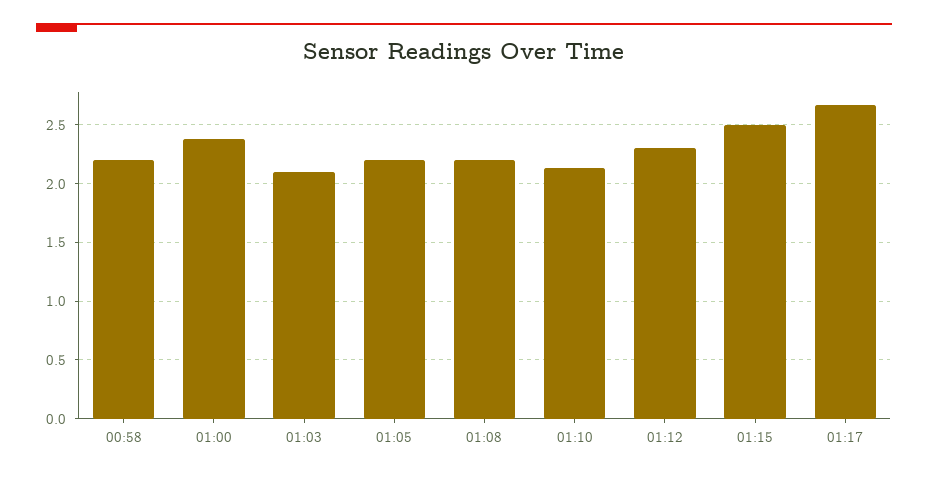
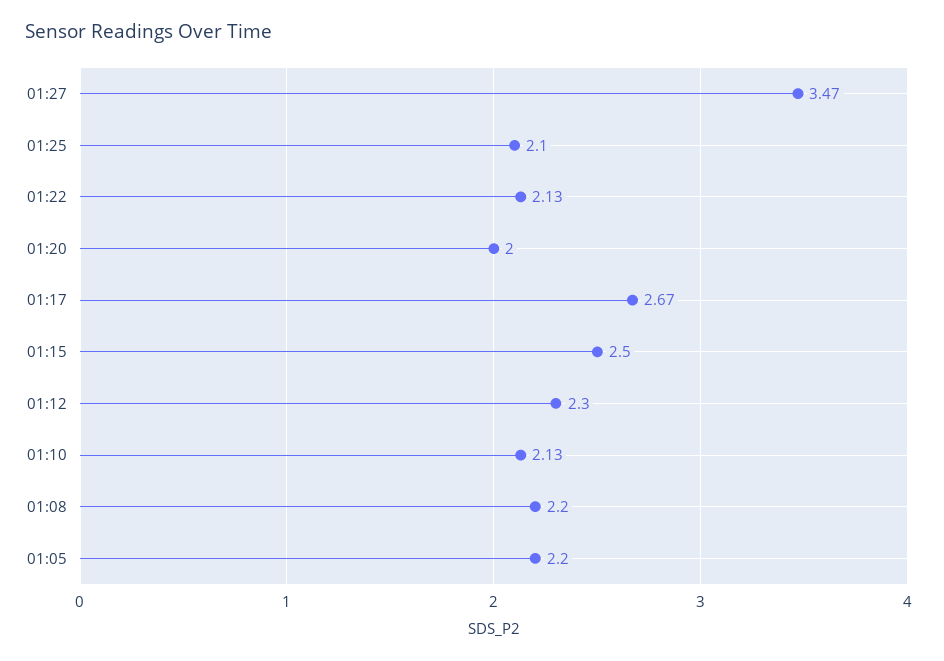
00:58: 2.2 -> none
01:00: 2.4 -> none
01:03: 2.1 -> none
01:27: none -> 3.47
01:25: none -> 2.1
01:22: none -> 2.13
01:20: none -> 2

